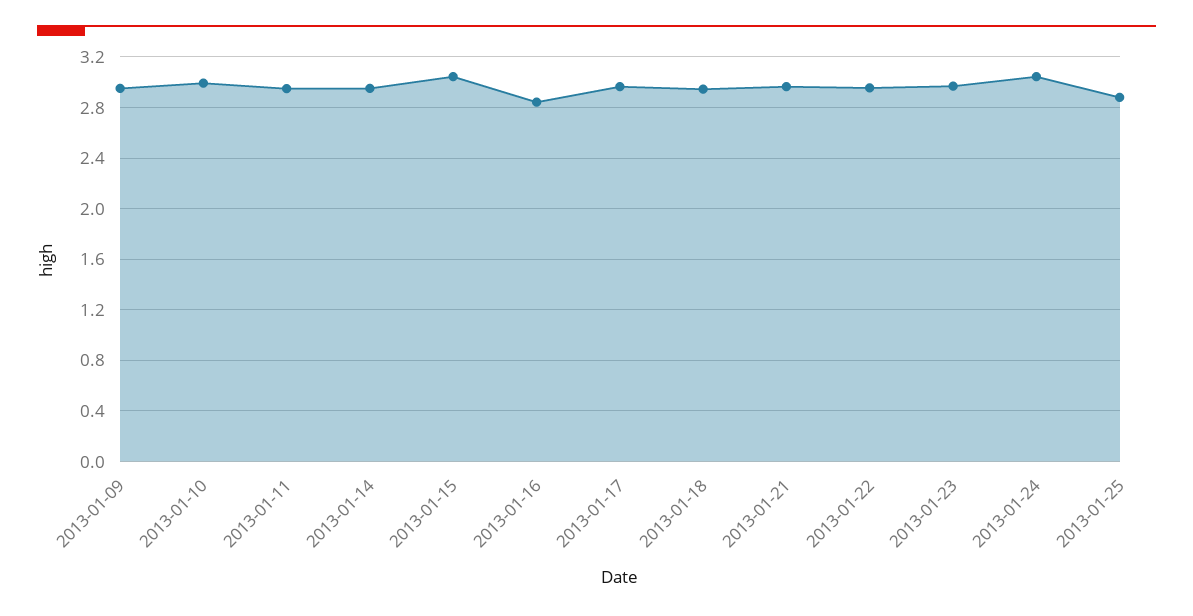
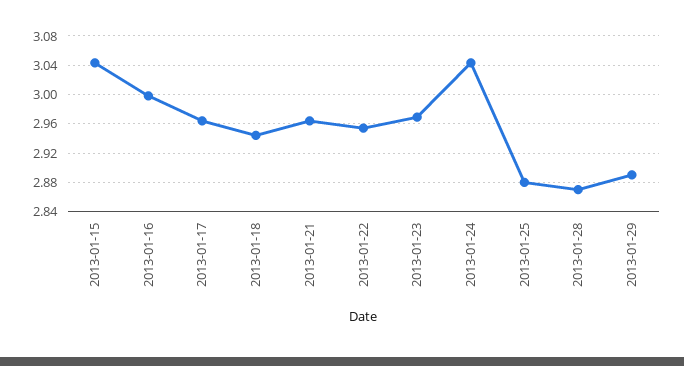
2013-01-09: 2.95 -> none
2013-01-10: 3 -> none
2013-01-11: 2.95 -> none
2013-01-14: 2.95 -> none
2013-01-16: 2.85 -> 3
2013-01-28: none -> 2.87
2013-01-29: none -> 2.89

